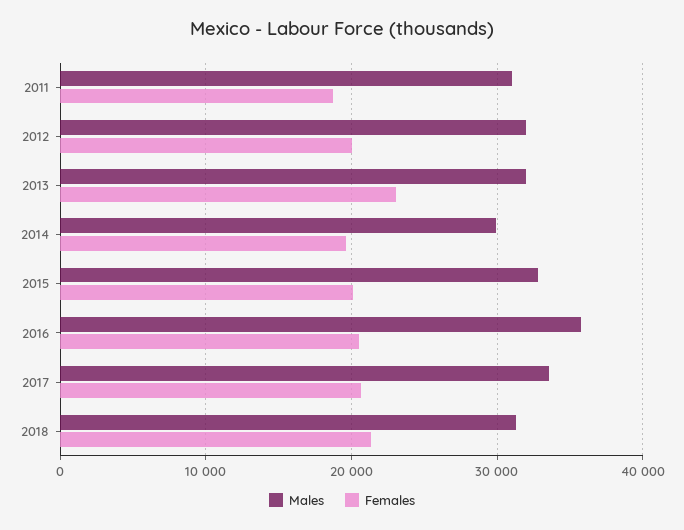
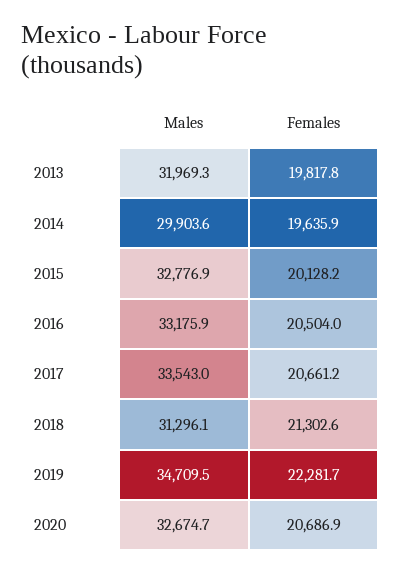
Males, 2011: 31000 -> none
Females, 2011: 19000 -> none
Males, 2012: 32000 -> none
Females, 2012: 20000 -> none
Females, 2013: 23000 -> 19817.8
Males, 2016: 36000 -> 33175.9
Males, 2019: none -> 34709.5
Females, 2019: none -> 22281.7
Males, 2020: none -> 32674.7
Females, 2020: none -> 20686.9

